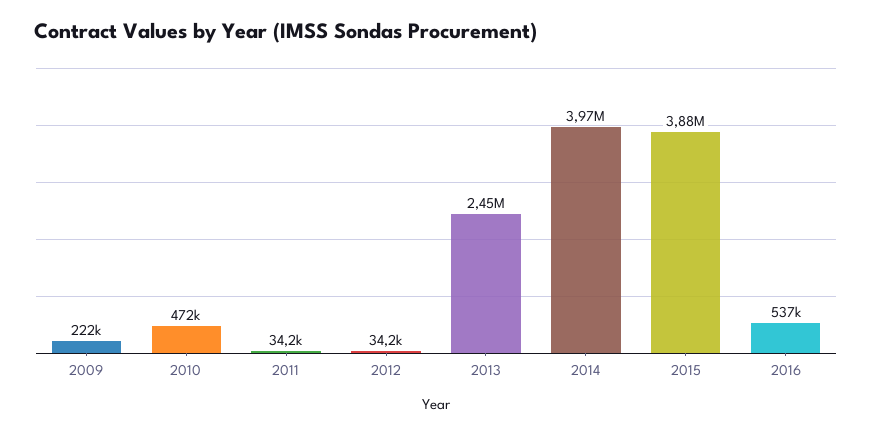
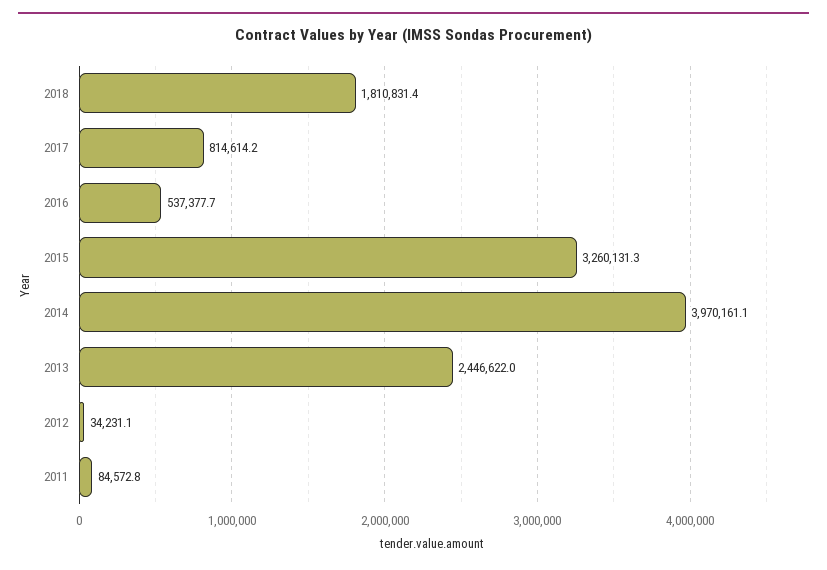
2009: 222000 -> none
2010: 472000 -> none
2011: 34200 -> 84572.8
2015: 3880000 -> 3260131.3
2018: none -> 1810831.4
2017: none -> 814614.2

